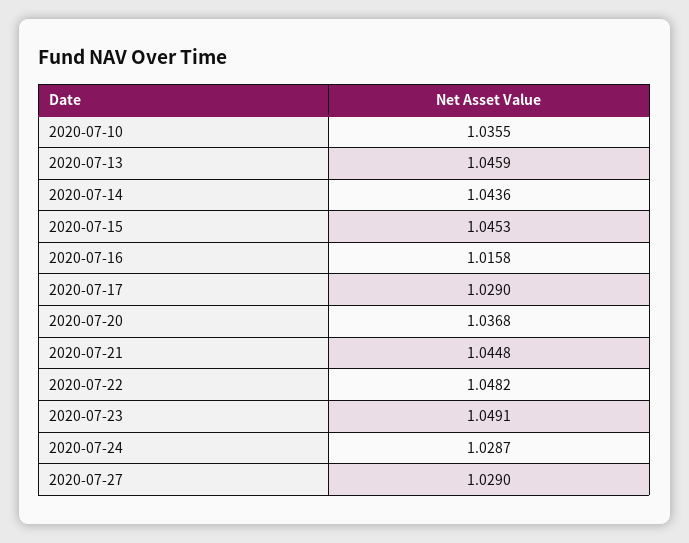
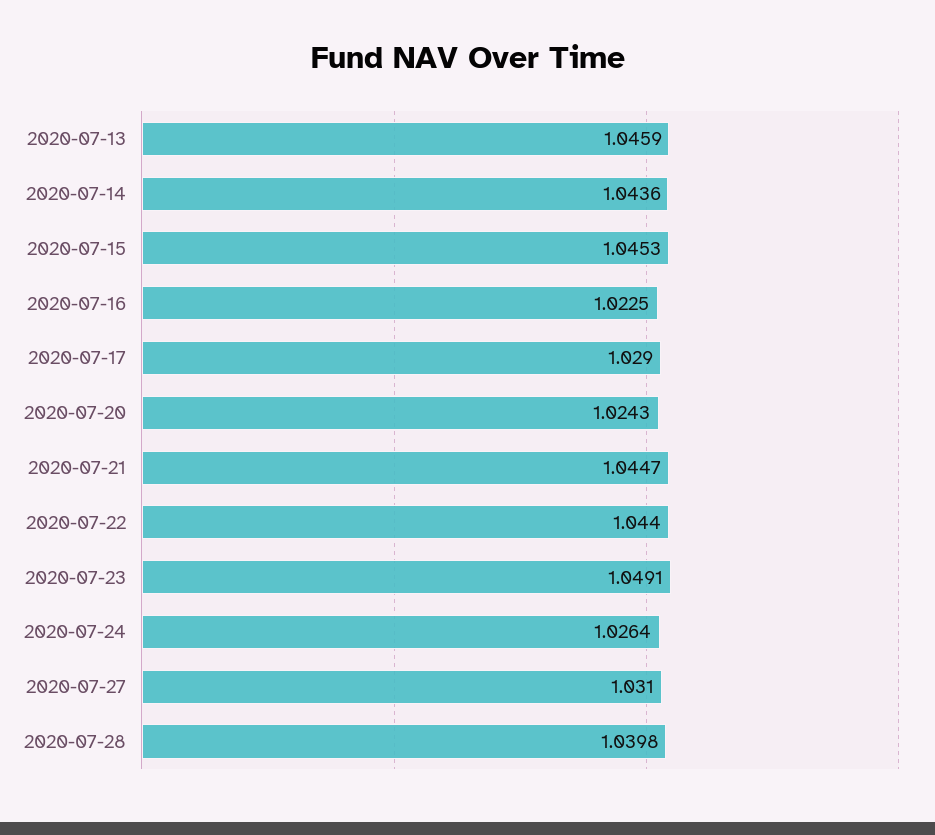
2020-07-10: 1.0355 -> none
2020-07-16: 1.0158 -> 1.0225
2020-07-20: 1.0368 -> 1.0243
2020-07-21: 1.0448 -> 1.0447
2020-07-22: 1.0482 -> 1.044
2020-07-24: 1.0287 -> 1.0264
2020-07-27: 1.029 -> 1.031
2020-07-28: none -> 1.0398

